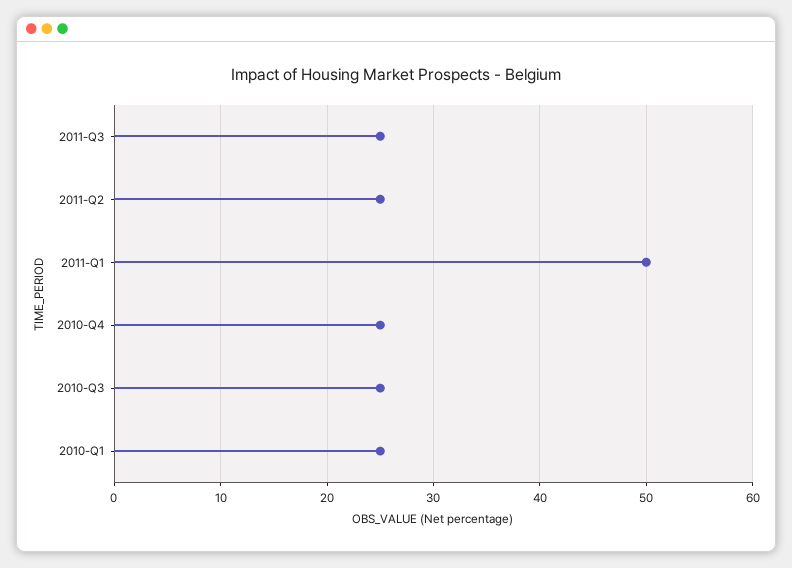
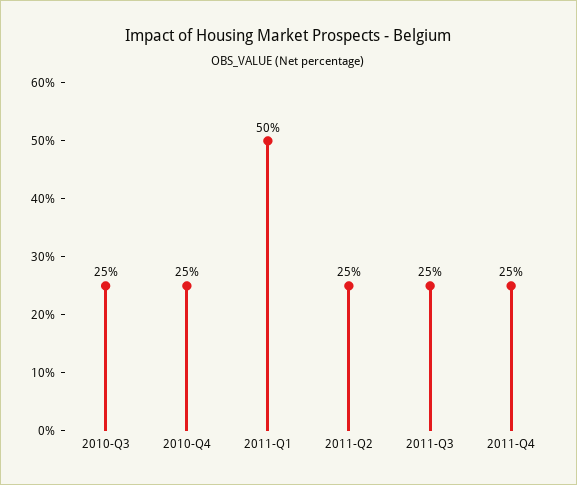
2010-Q1: 25 -> none
2011-Q4: none -> 25

